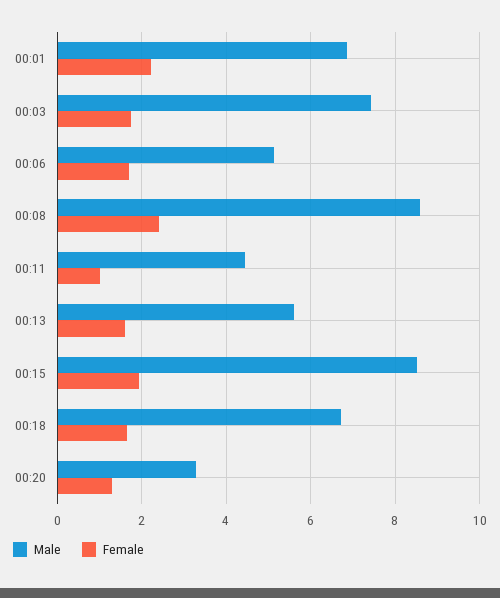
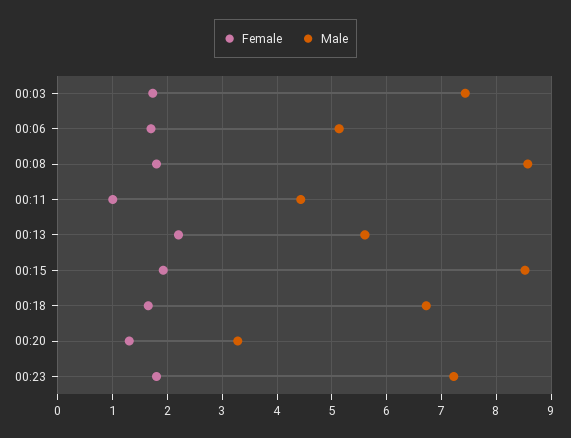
Male, 00:01: 6.8 -> none
Female, 00:01: 2.2 -> none
Female, 00:08: 2.4 -> 1.8
Female, 00:13: 1.6 -> 2.2
Female, 00:23: none -> 1.8
Male, 00:23: none -> 7.2

